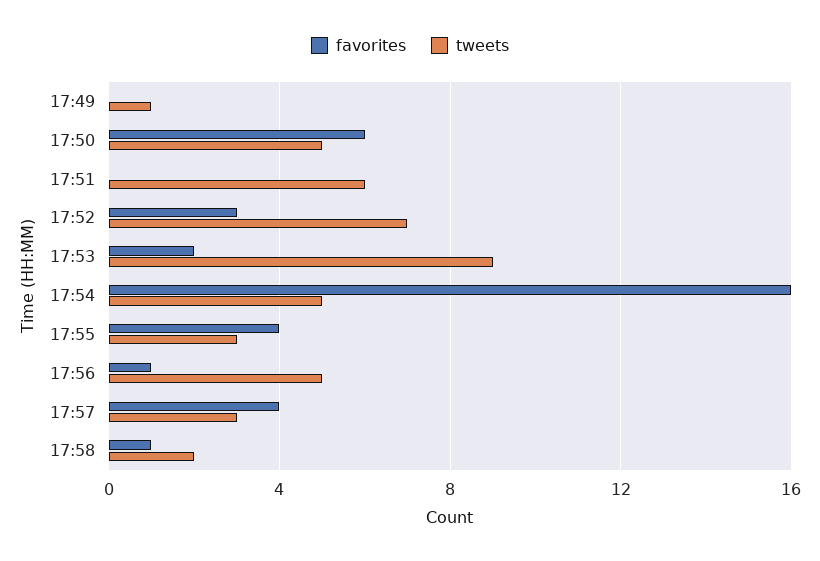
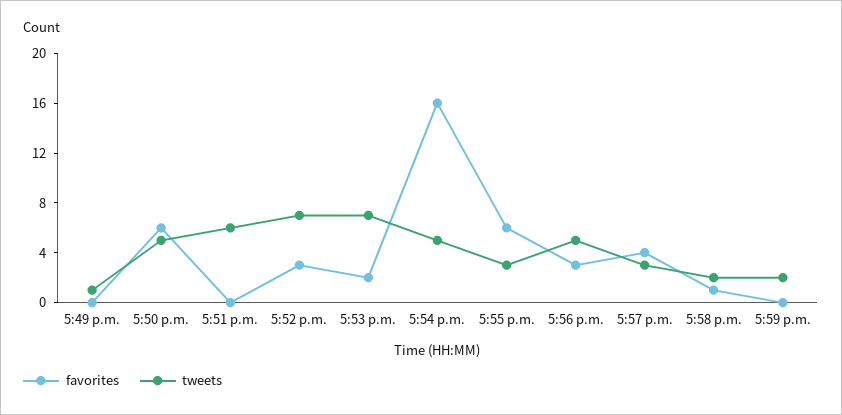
tweets, 17:53: 9 -> 7
favorites, 17:55: 4 -> 6
favorites, 17:56: 1 -> 3
favorites, 5:59 p.m.: none -> 0
tweets, 5:59 p.m.: none -> 2

